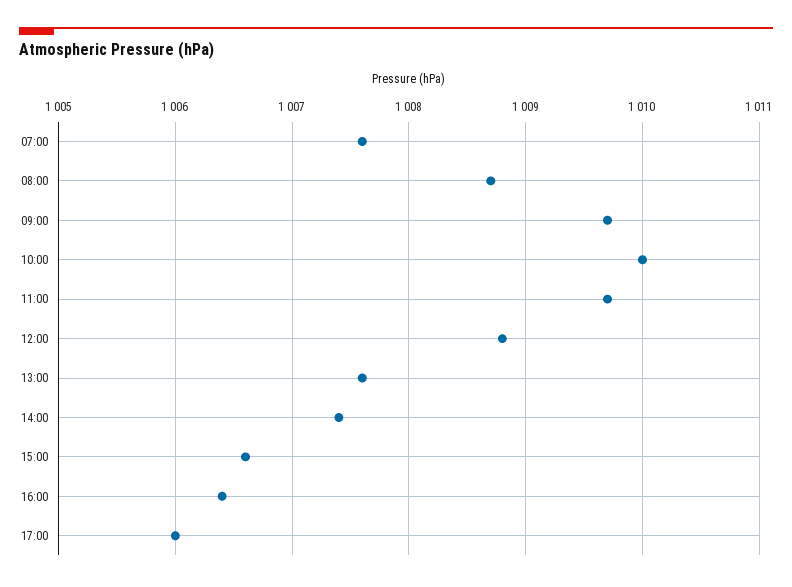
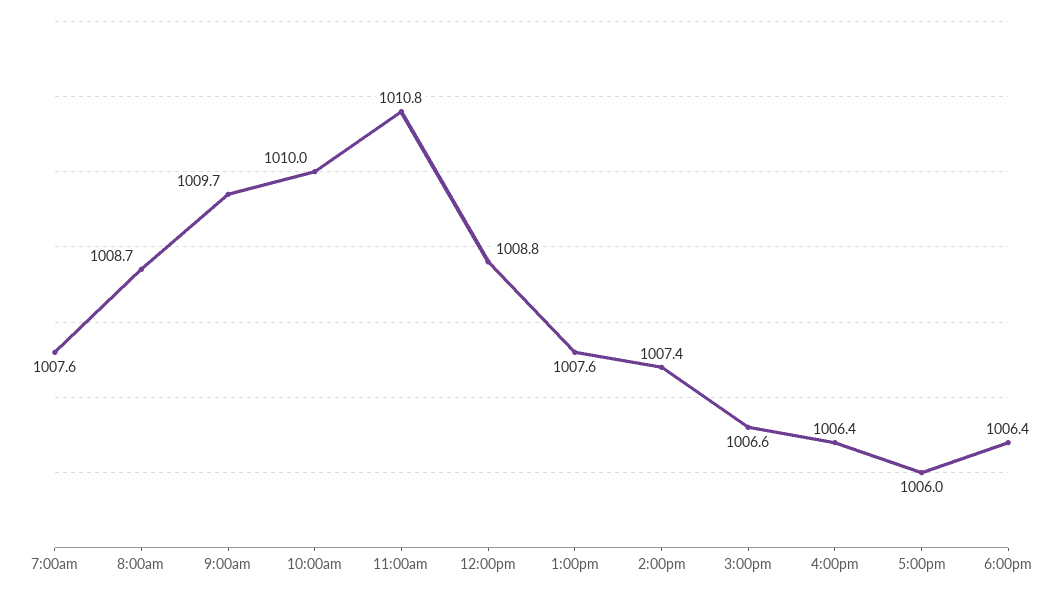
11:00: 1009.7 -> 1010.8
6:00pm: none -> 1006.4

